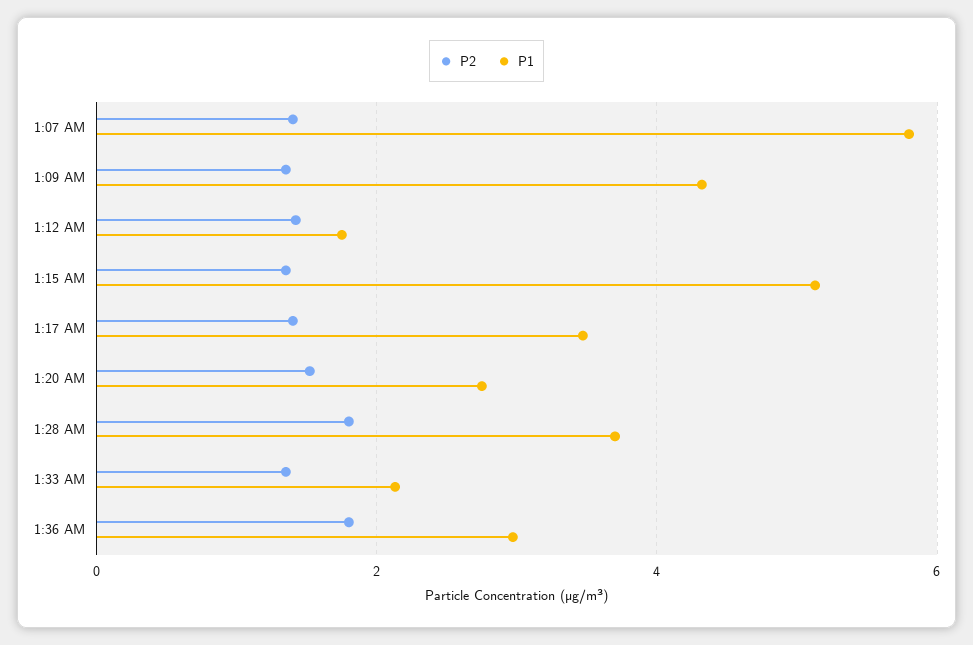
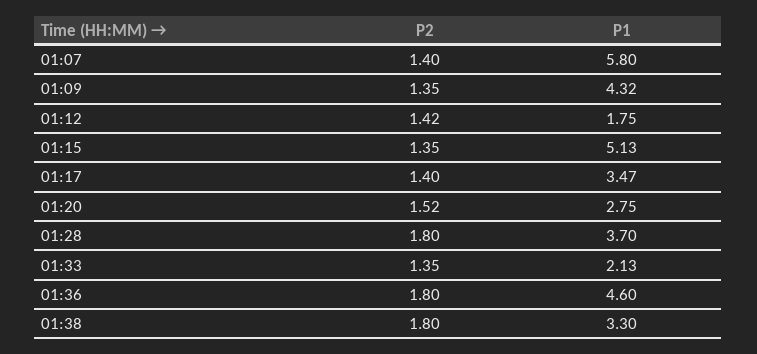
P1, 1:36 AM: 3 -> 4.6
P2, 01:38: none -> 1.8
P1, 01:38: none -> 3.3

